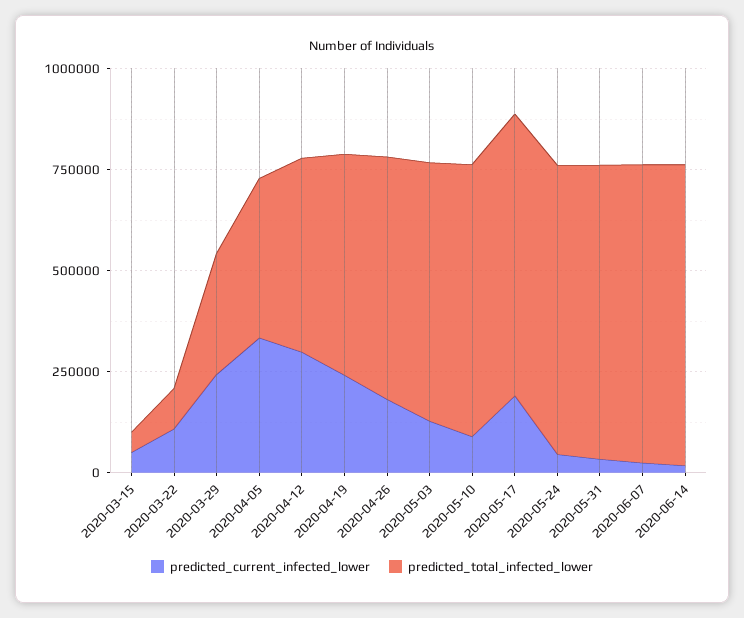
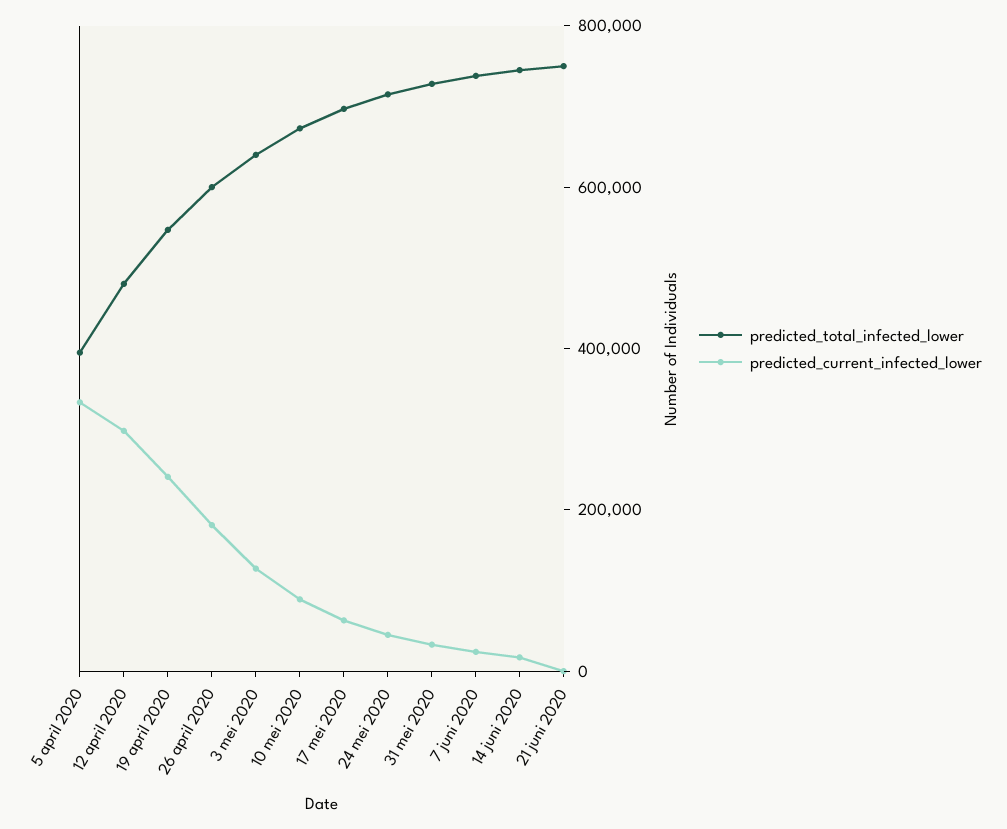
predicted_current_infected_lower, 2020-03-15: 50000 -> none
predicted_total_infected_lower, 2020-03-15: 50000 -> none
predicted_current_infected_lower, 2020-03-22: 100000 -> none
predicted_total_infected_lower, 2020-03-22: 100000 -> none
predicted_current_infected_lower, 2020-03-29: 250000 -> none
predicted_total_infected_lower, 2020-03-29: 300000 -> none
predicted_current_infected_lower, 2020-05-17: 200000 -> 50000
predicted_total_infected_lower, 21 juni 2020: none -> 750000
predicted_current_infected_lower, 21 juni 2020: none -> 0

